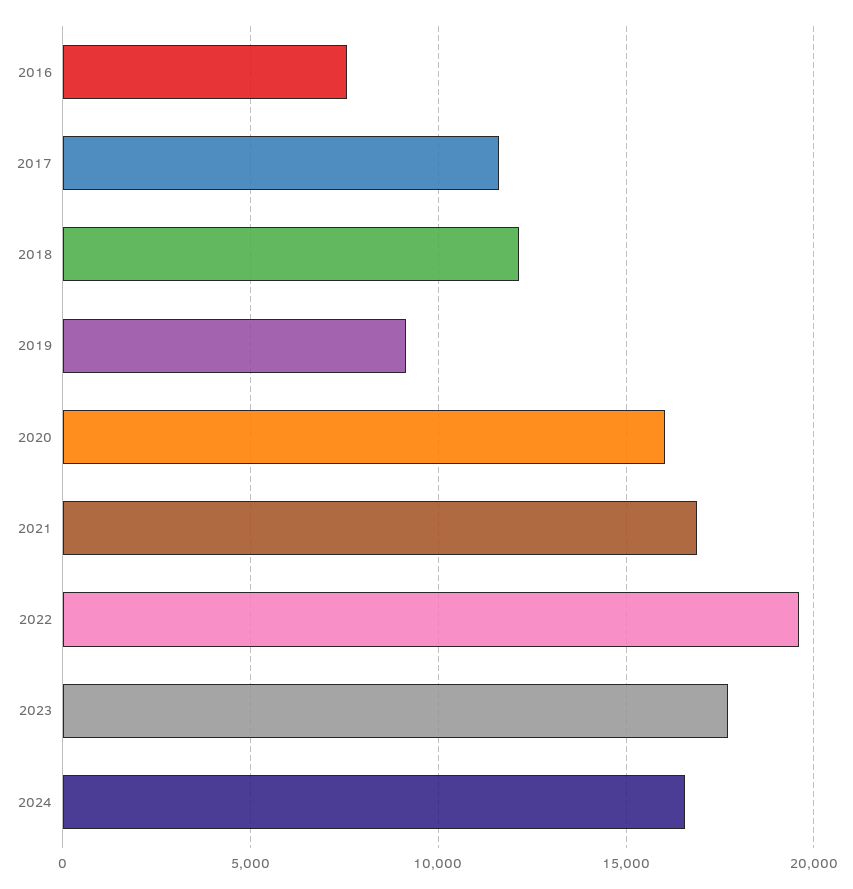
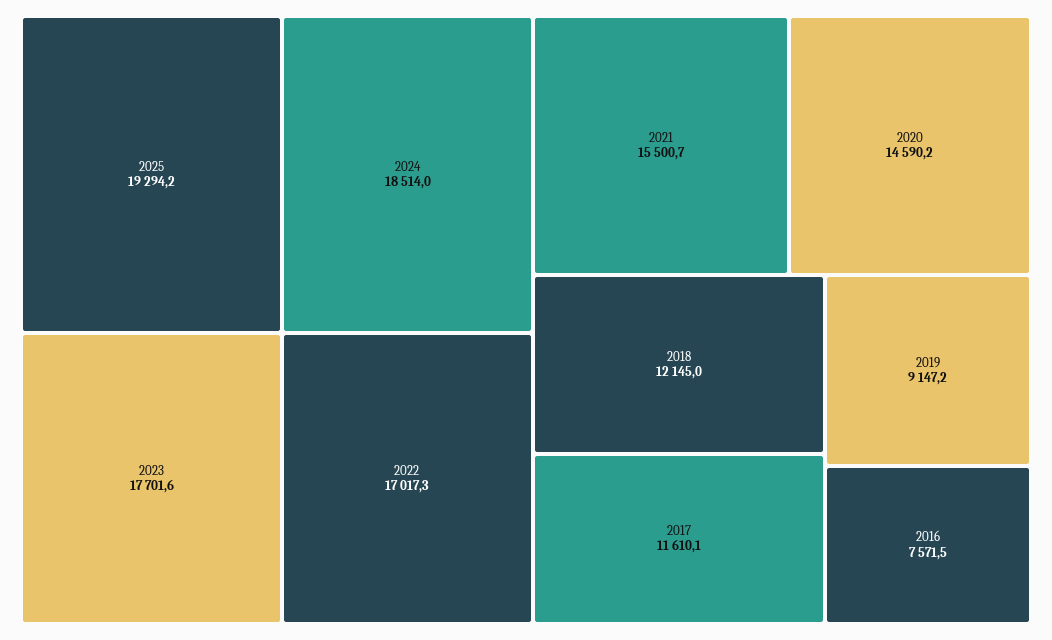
2020: 16000 -> 14590.2
2021: 17000 -> 15500.7
2022: 19500 -> 17017.3
2024: 16500 -> 18514
2025: none -> 19294.2

